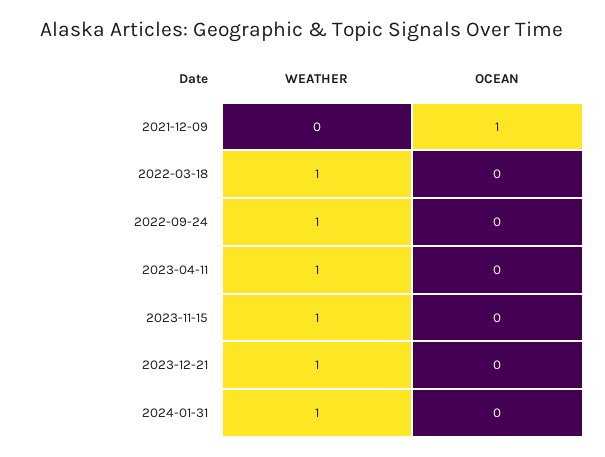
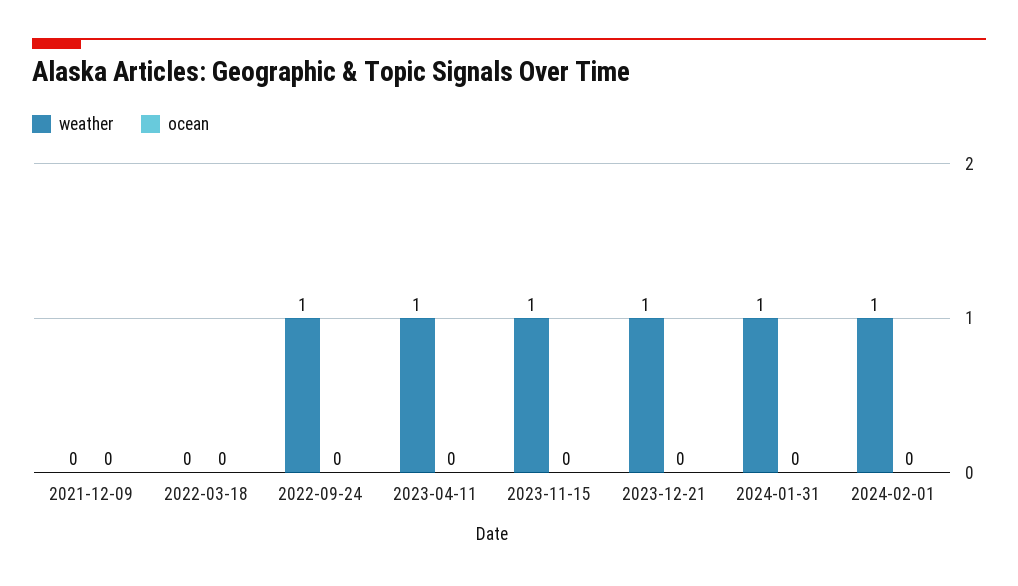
OCEAN, 2021-12-09: 1 -> 0
WEATHER, 2022-03-18: 1 -> 0
WEATHER, 2024-02-01: none -> 1
OCEAN, 2024-02-01: none -> 0

